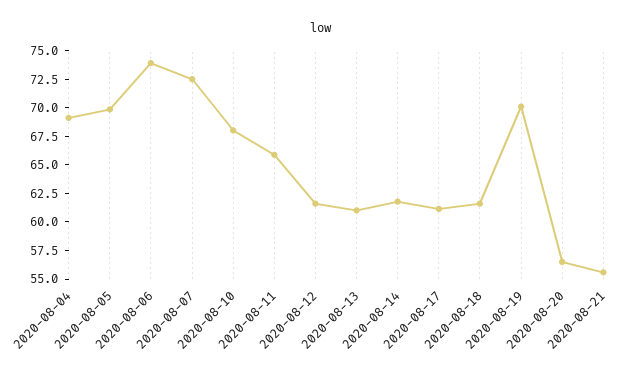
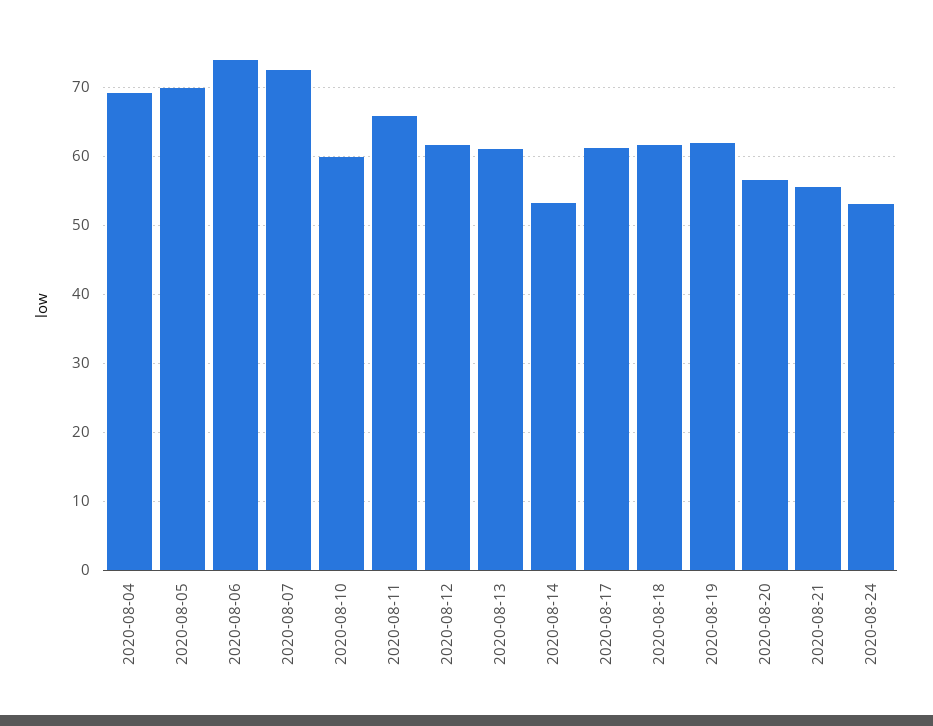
2020-08-10: 67.5 -> 60
2020-08-14: 62.5 -> 53
2020-08-19: 70 -> 62
2020-08-24: none -> 53

